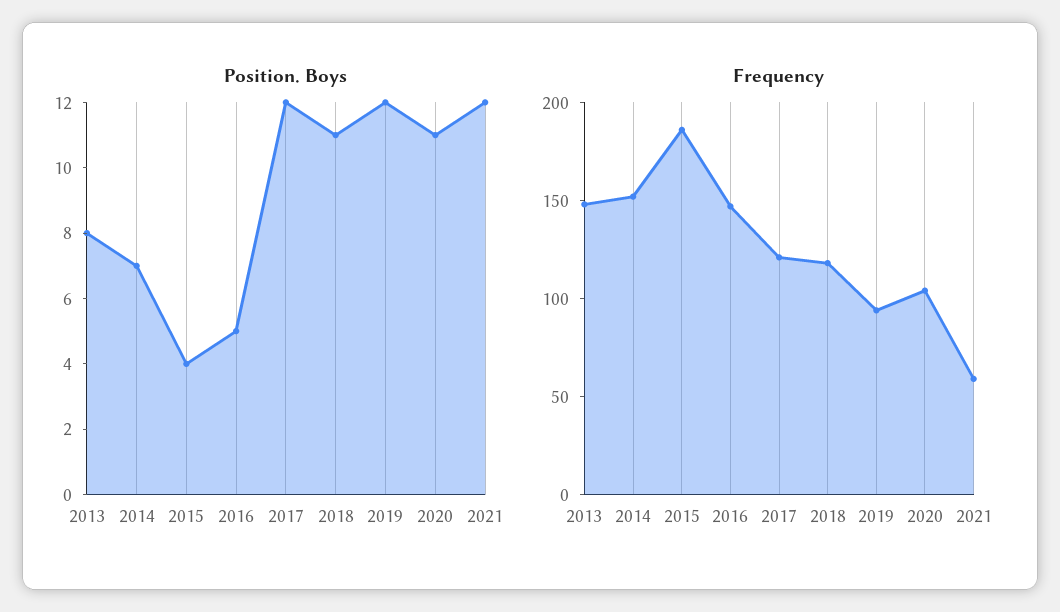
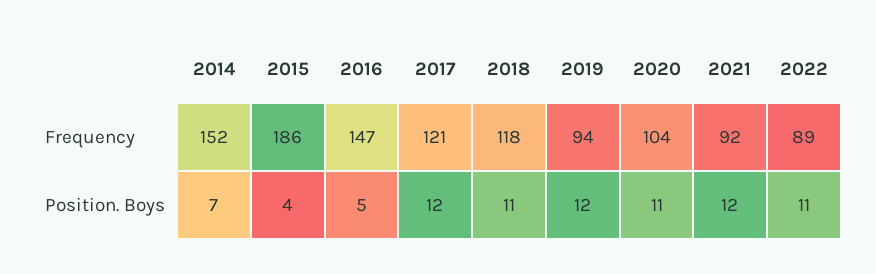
Position. Boys, 2013: 8 -> none
Frequency, 2013: 150 -> none
Frequency, 2021: 60 -> 92
Frequency, 2022: none -> 89
Position. Boys, 2022: none -> 11

